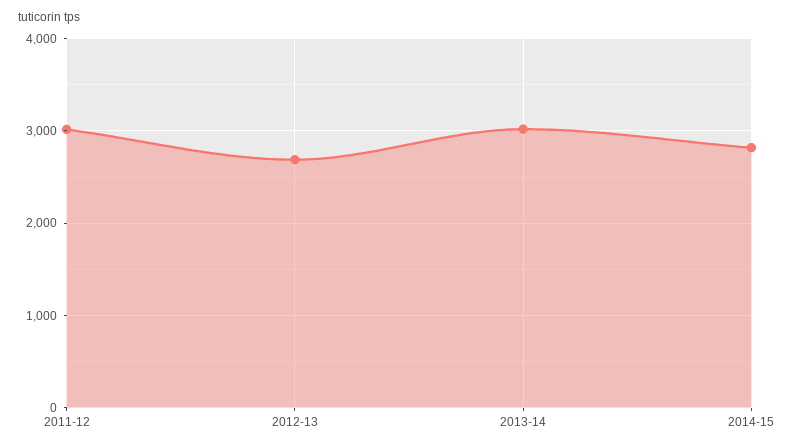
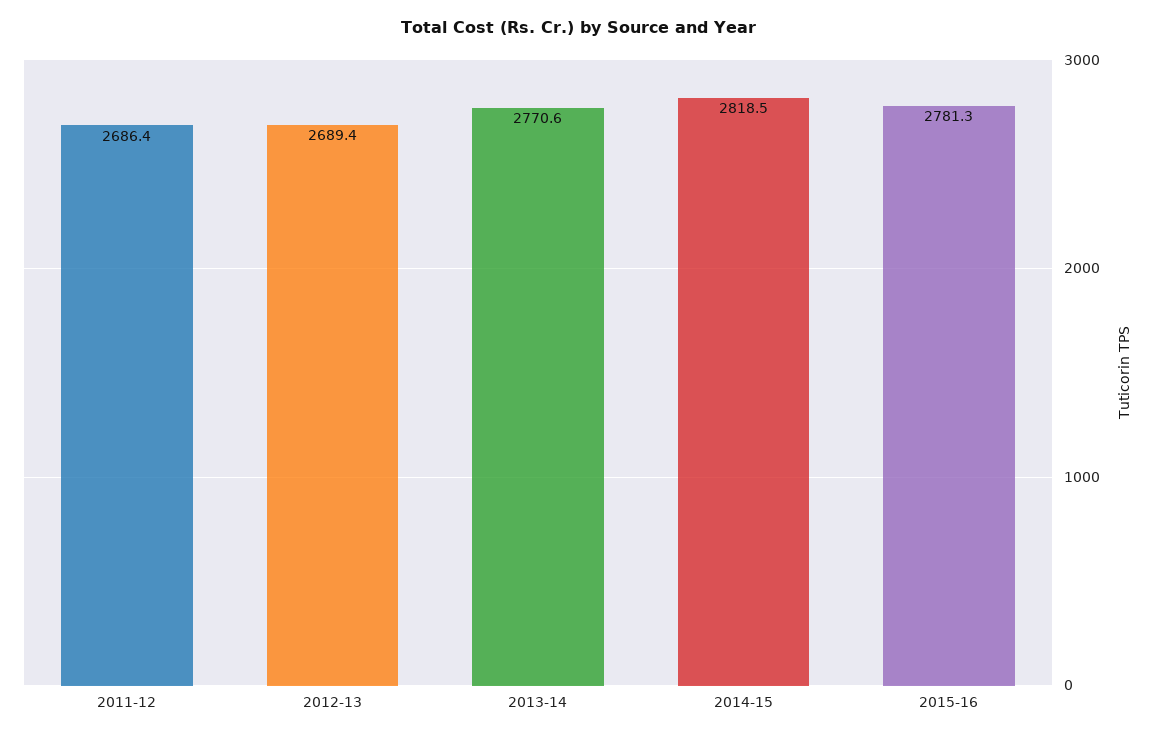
2011-12: 3000 -> 2686.4
2013-14: 3000 -> 2770.6
2015-16: none -> 2781.3

